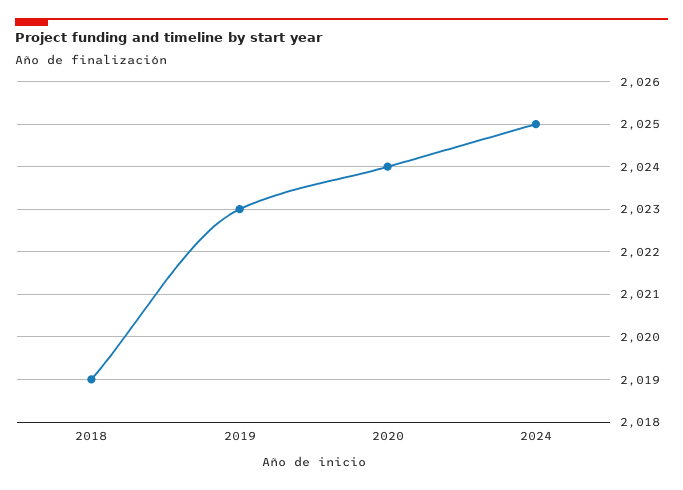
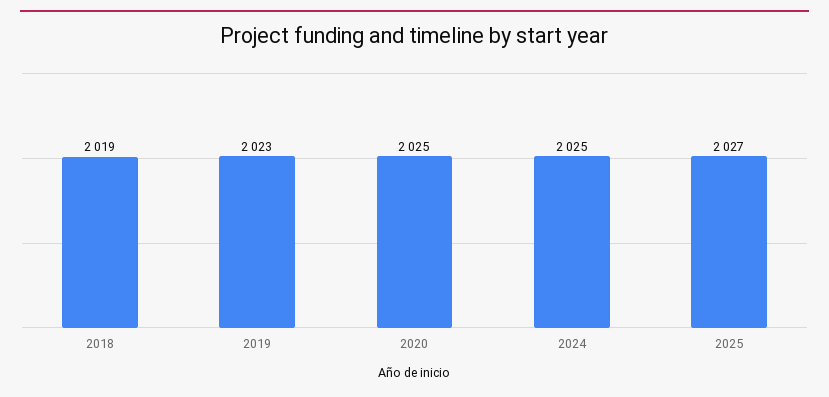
2020: 2024 -> 2025
2025: none -> 2027

